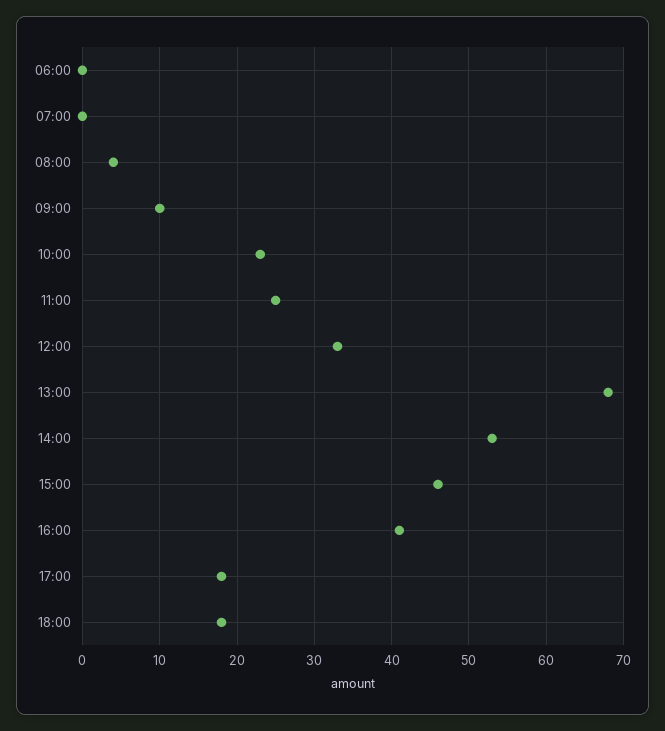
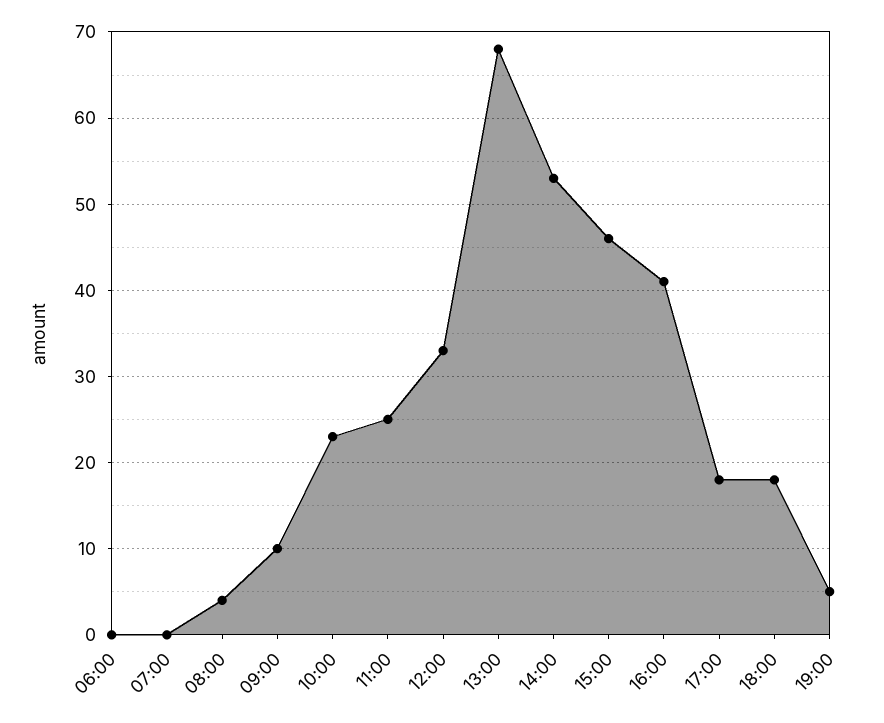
19:00: none -> 5

